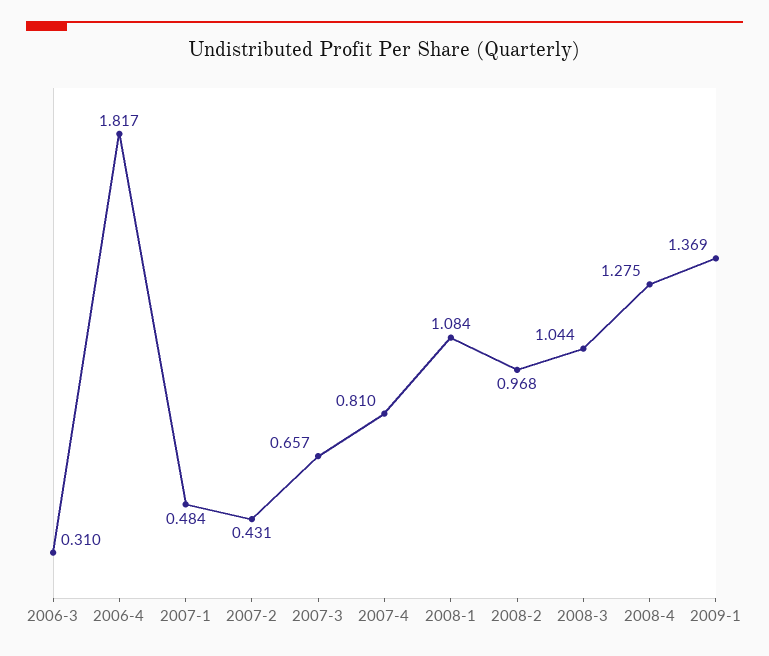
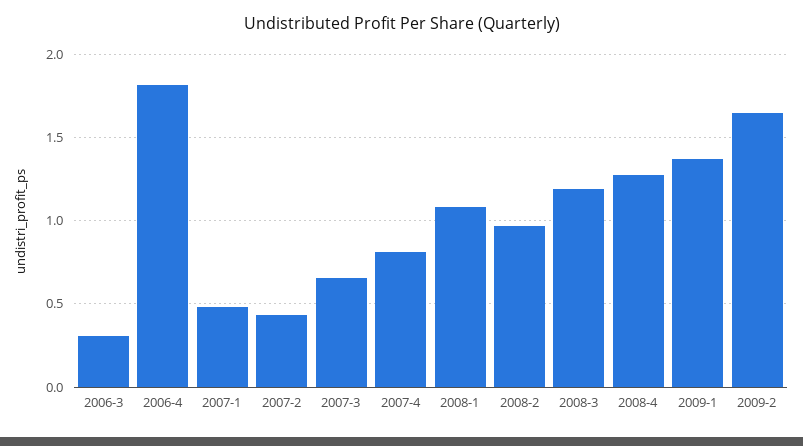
2008-3: 1.044 -> 1.2
2009-2: none -> 1.65

